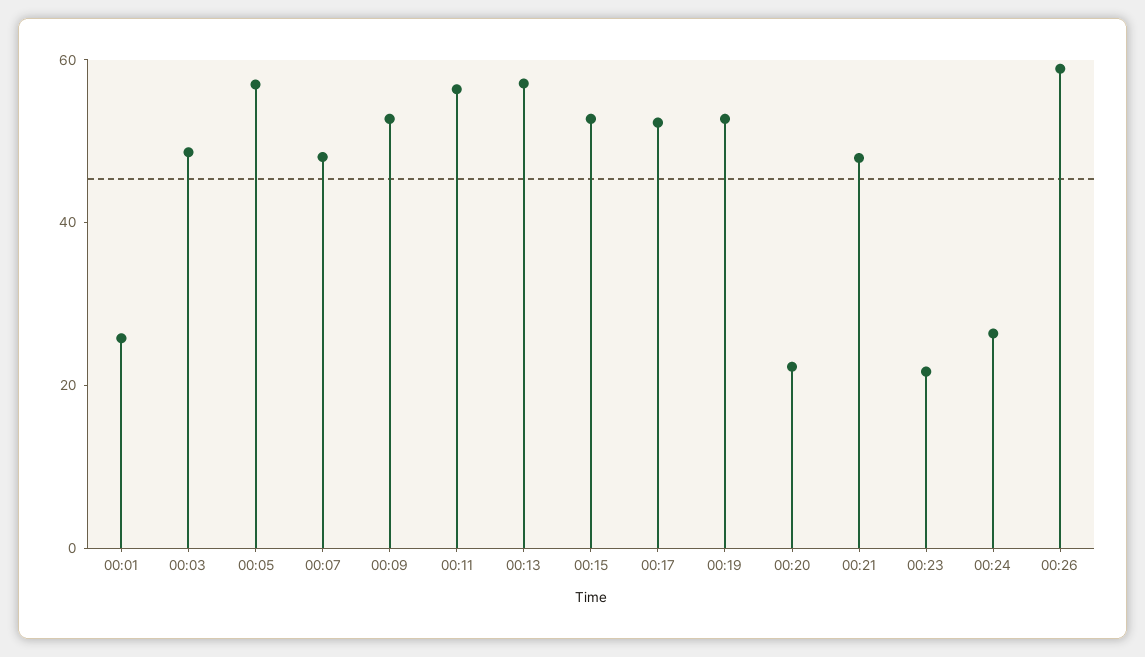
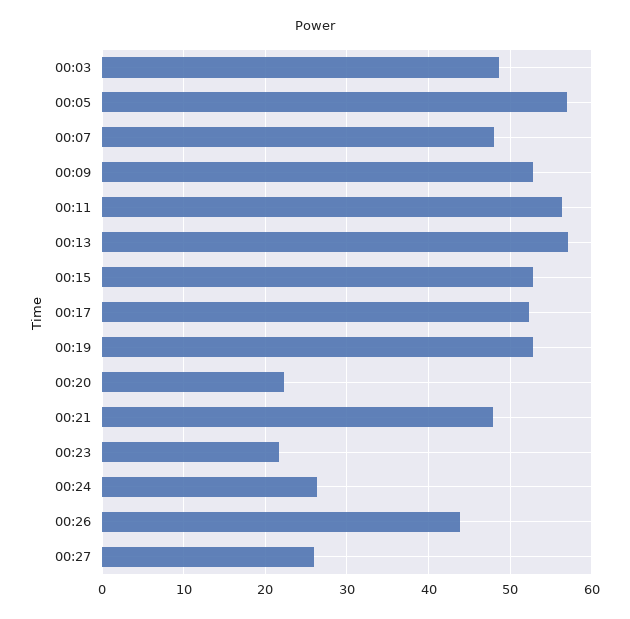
00:01: 25 -> none
00:26: 60 -> 44
00:27: none -> 26

